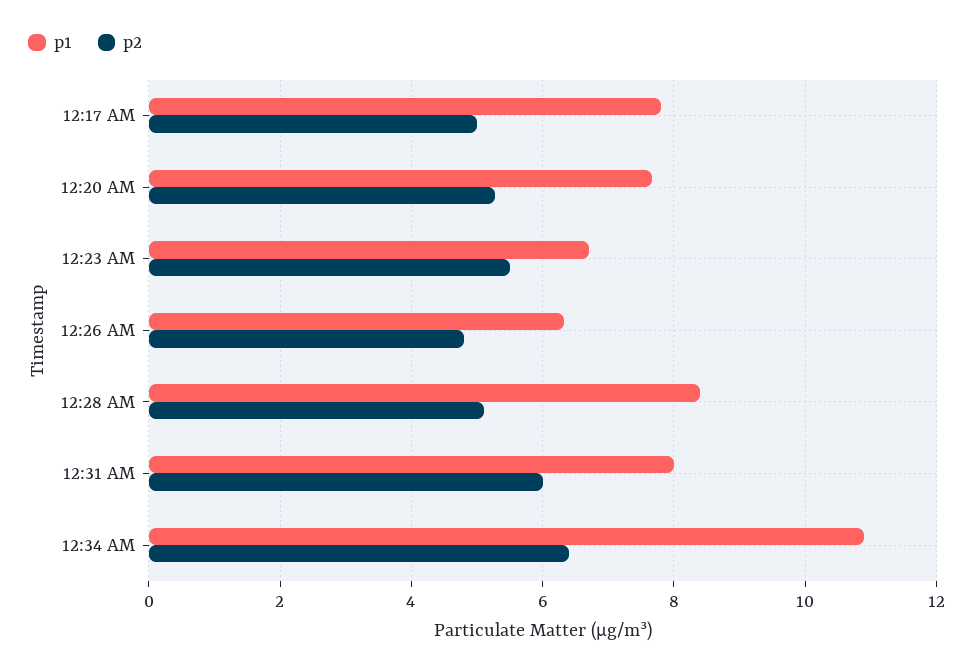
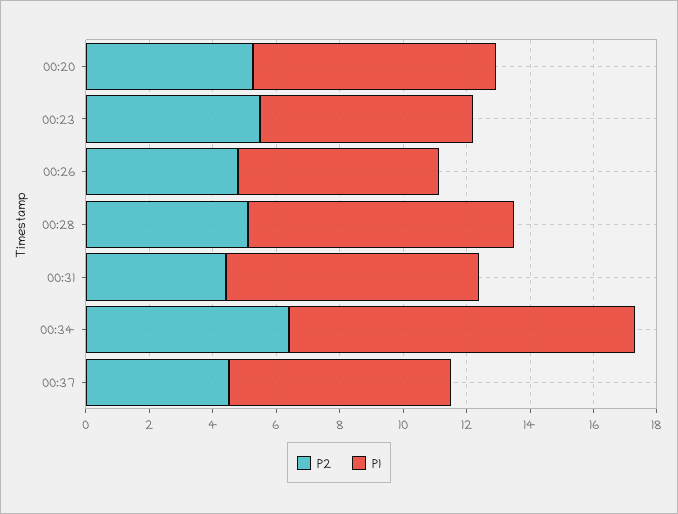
p1, 12:17 AM: 7.8 -> none
p2, 12:17 AM: 5 -> none
p2, 12:31 AM: 6 -> 4.5
p2, 00:37: none -> 4.5
p1, 00:37: none -> 7

